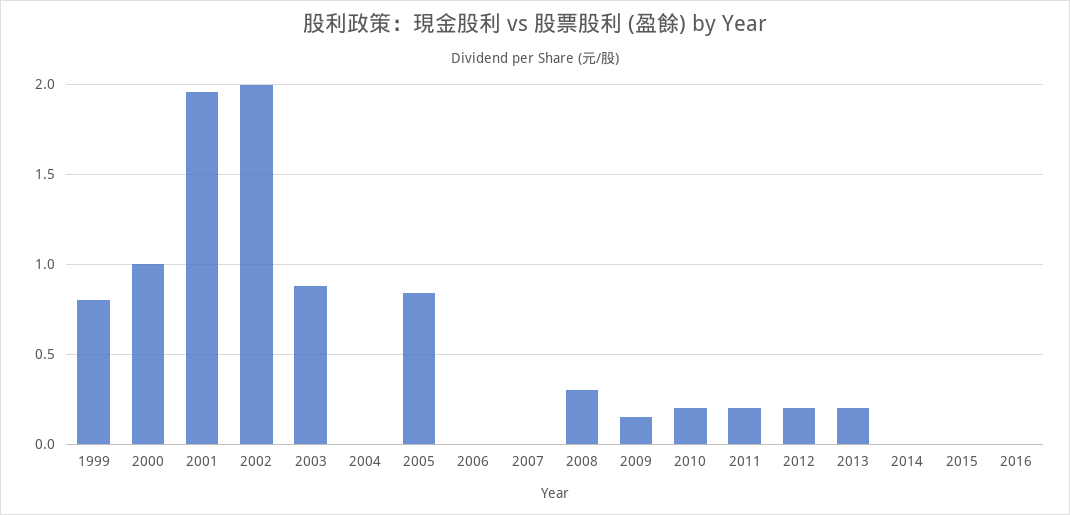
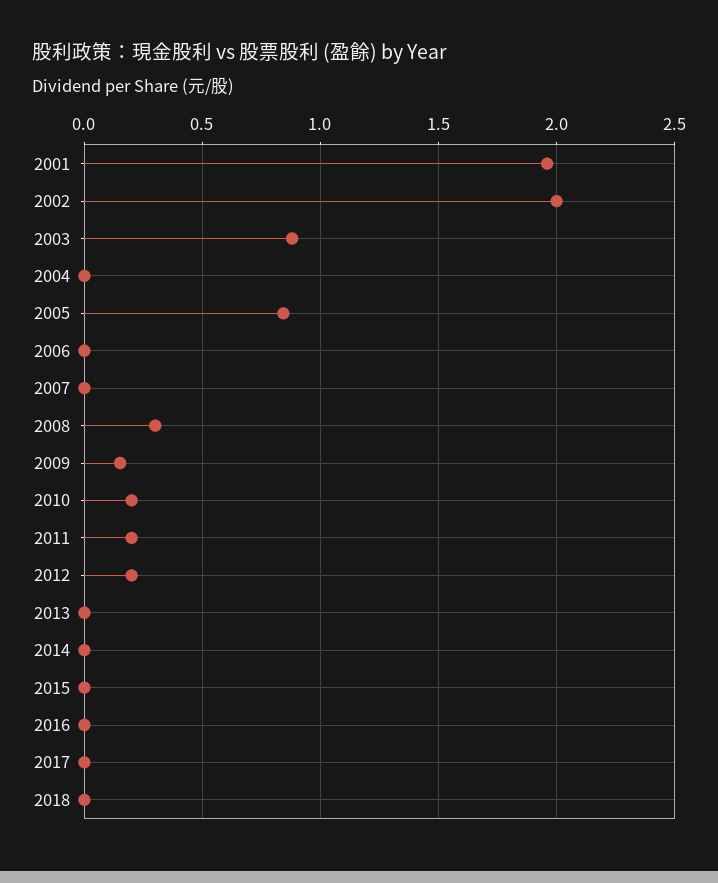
1999: 0.8 -> none
2000: 1 -> none
2013: 0.2 -> 0
2017: none -> 0
2018: none -> 0

